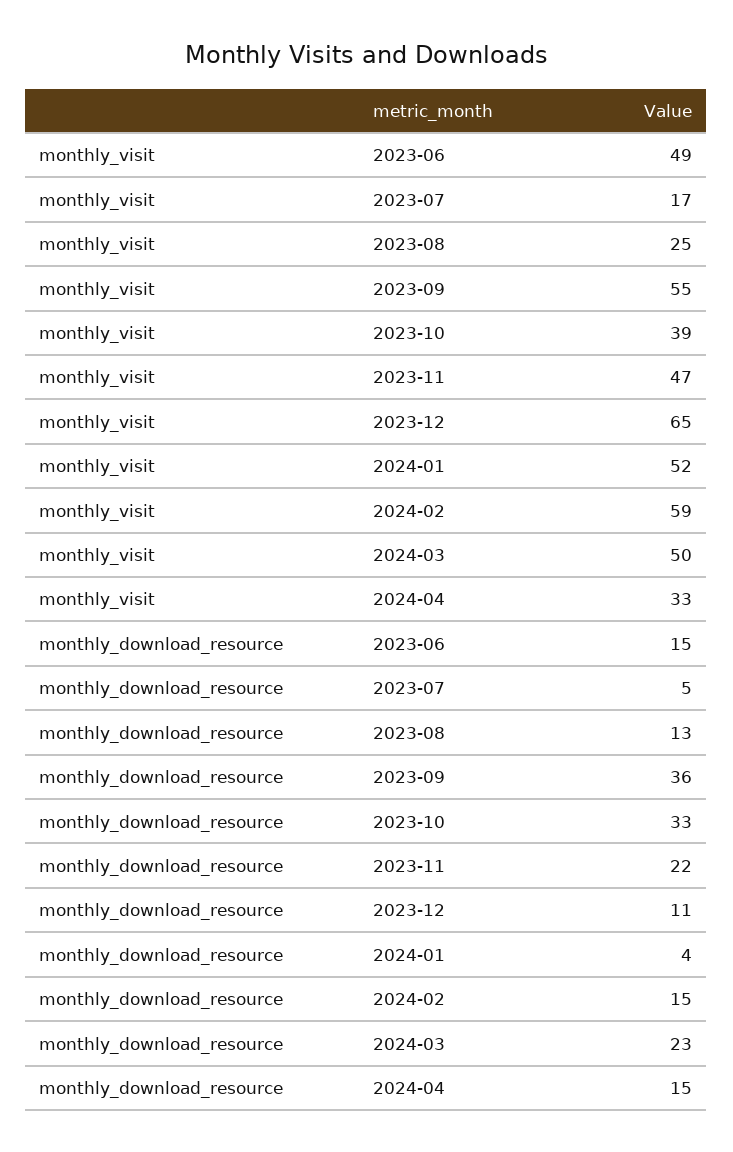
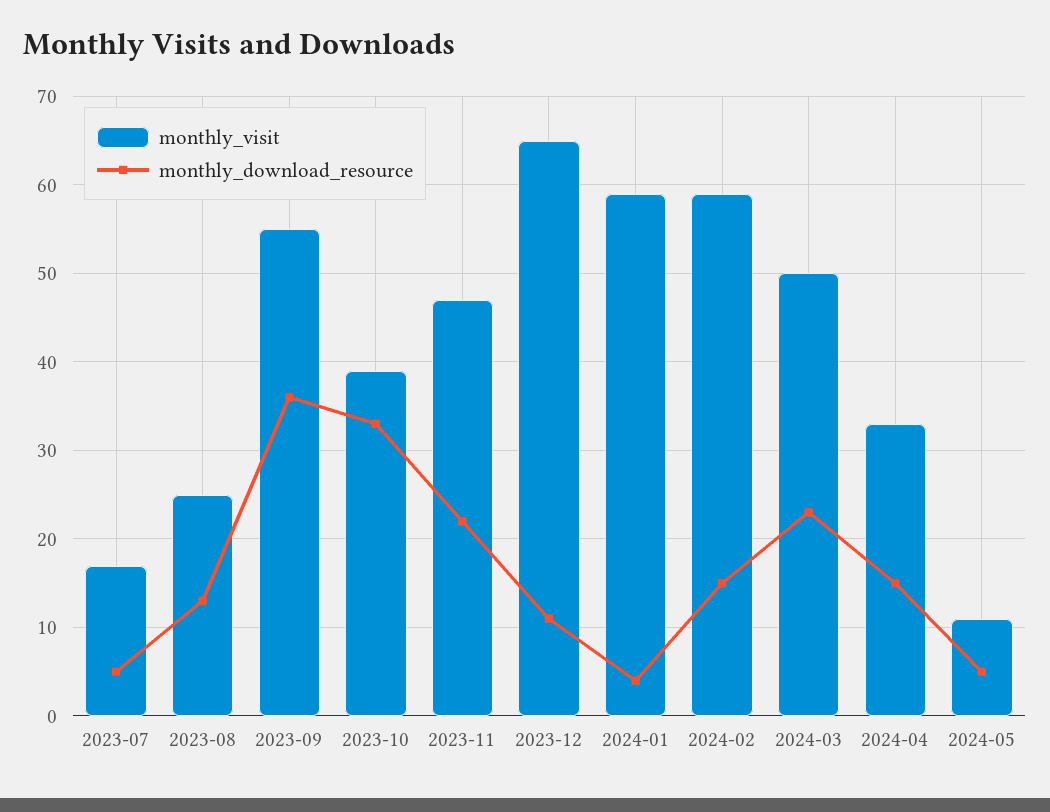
monthly_visit, 2023-06: 49 -> none
monthly_visit, 2024-01: 52 -> 59
monthly_download_resource, 2023-06: 15 -> none
monthly_visit, 2024-05: none -> 11
monthly_download_resource, 2024-05: none -> 5

